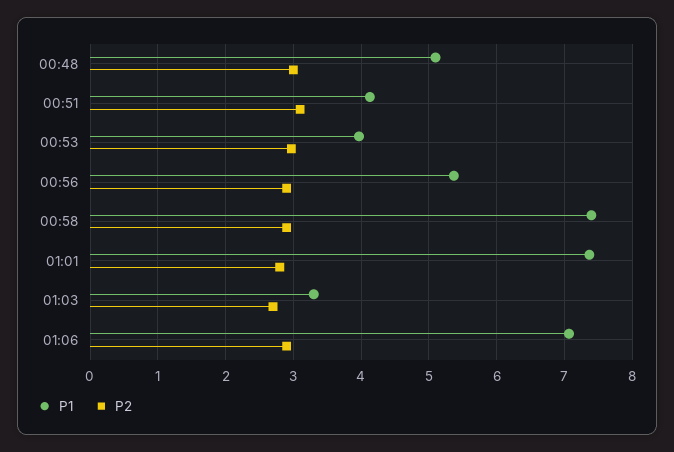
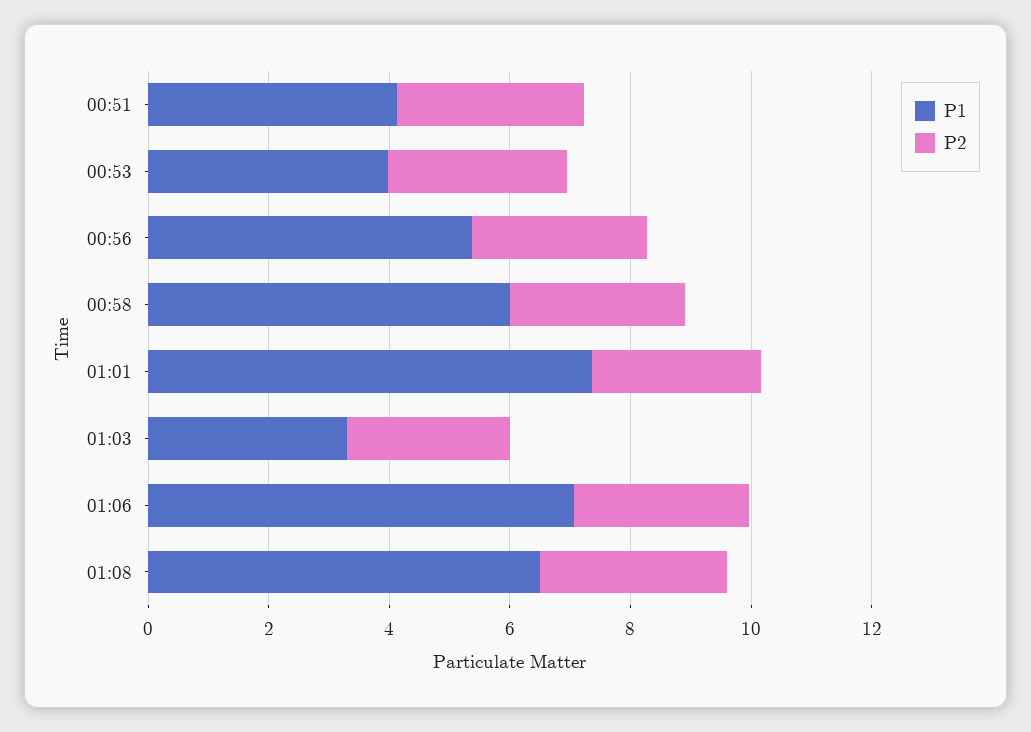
P1, 00:48: 5.1 -> none
P2, 00:48: 3 -> none
P1, 00:58: 7.4 -> 6
P1, 01:08: none -> 6.5
P2, 01:08: none -> 3

